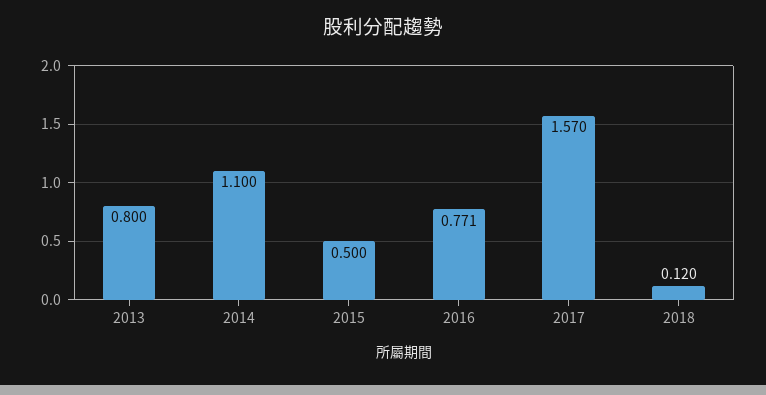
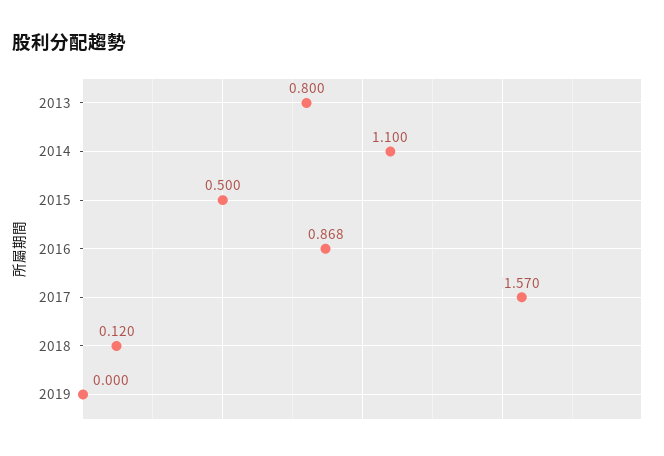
2016: 0.771 -> 0.868
2019: none -> 0

